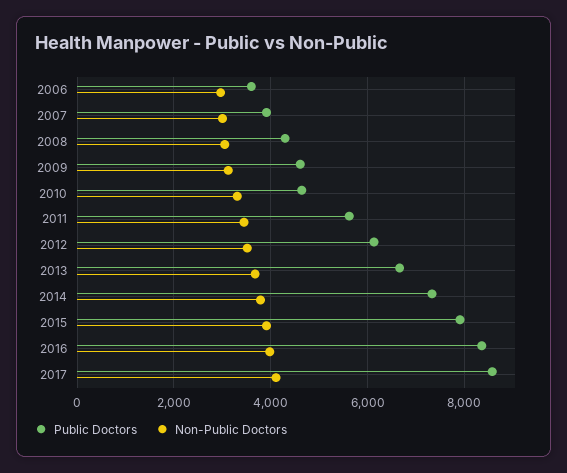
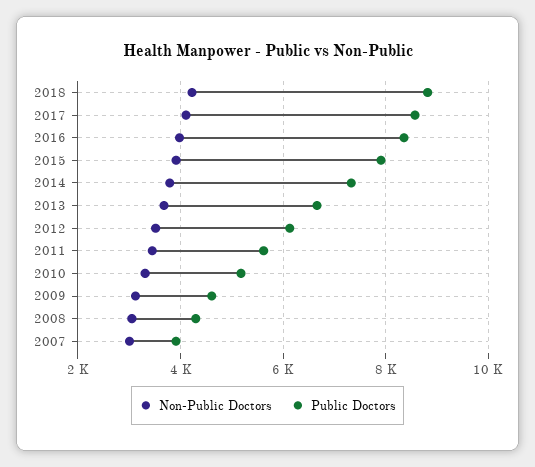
Public Doctors, 2006: 3600 -> none
Non-Public Doctors, 2006: 3000 -> none
Public Doctors, 2010: 4600 -> 5200
Non-Public Doctors, 2018: none -> 4200
Public Doctors, 2018: none -> 8800

